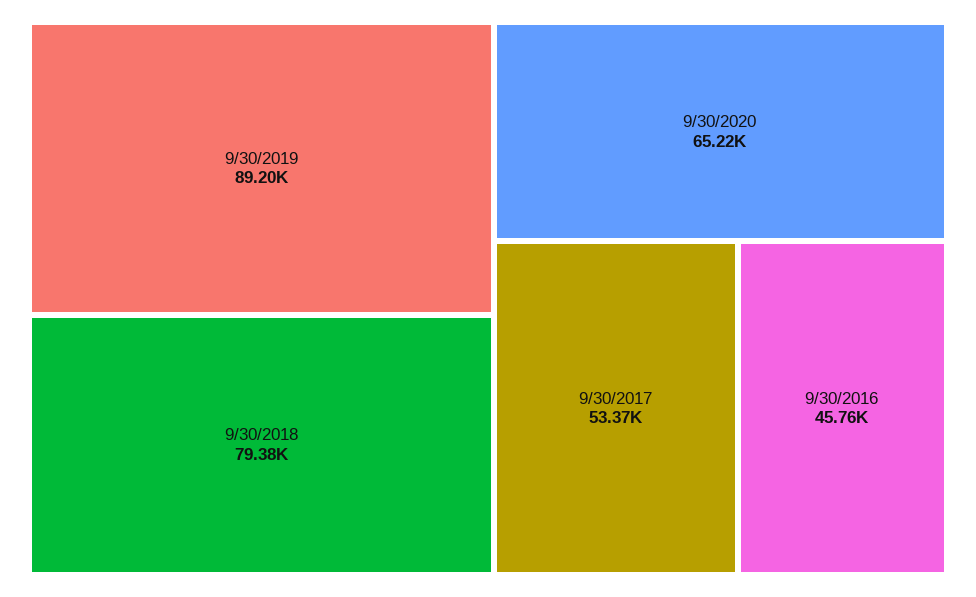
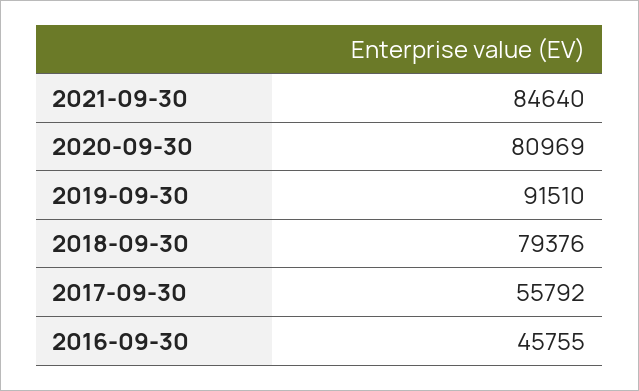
9/30/2019: 89200 -> 91510
9/30/2020: 65220 -> 80969
9/30/2017: 53370 -> 55792
2021-09-30: none -> 84640

